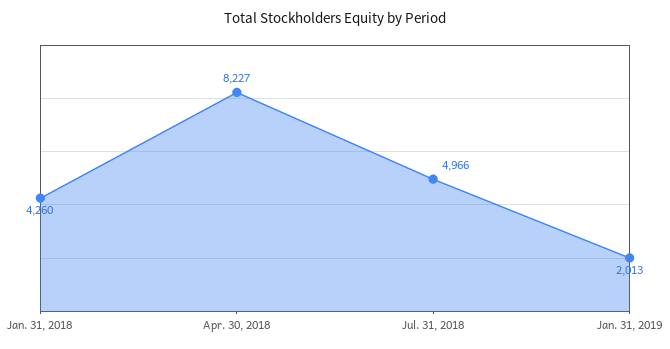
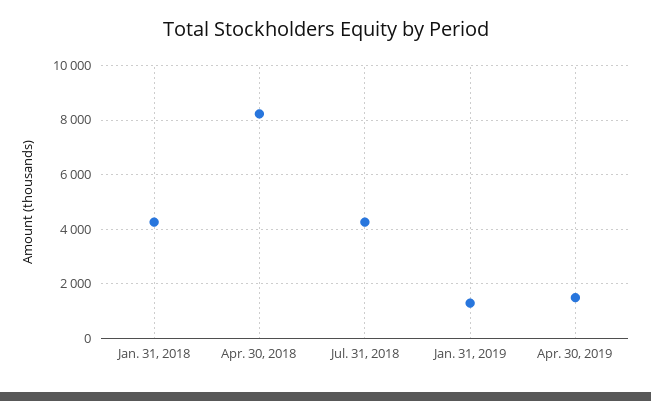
Jul. 31, 2018: 4966 -> 4250
Jan. 31, 2019: 2013 -> 1250
Apr. 30, 2019: none -> 1500

